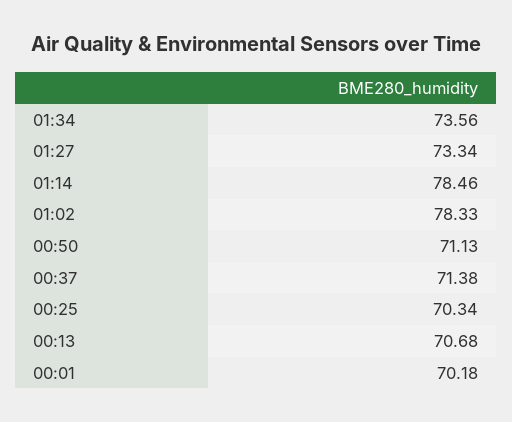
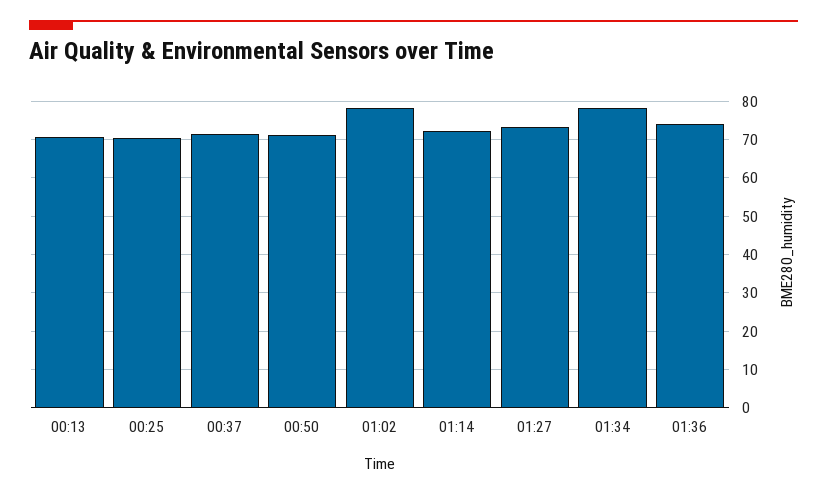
01:34: 73.56 -> 78
01:14: 78.46 -> 72
00:01: 70.18 -> none
01:36: none -> 74

